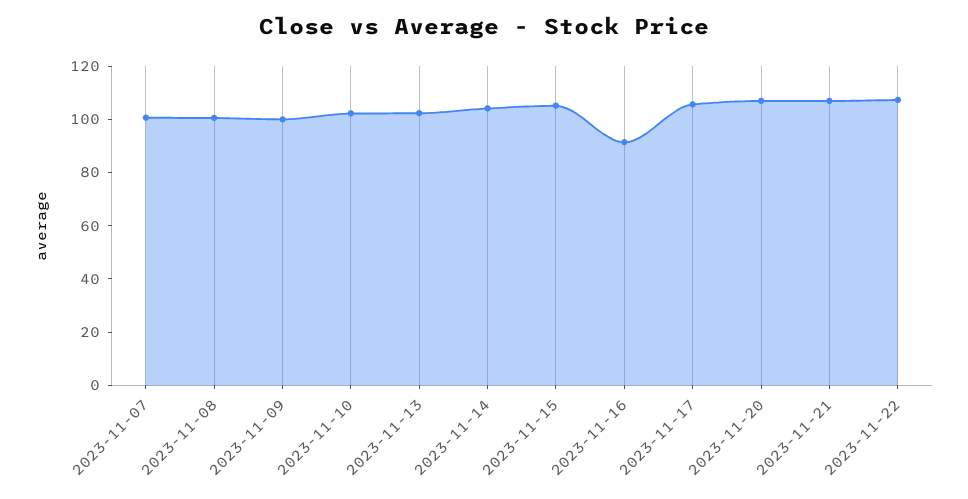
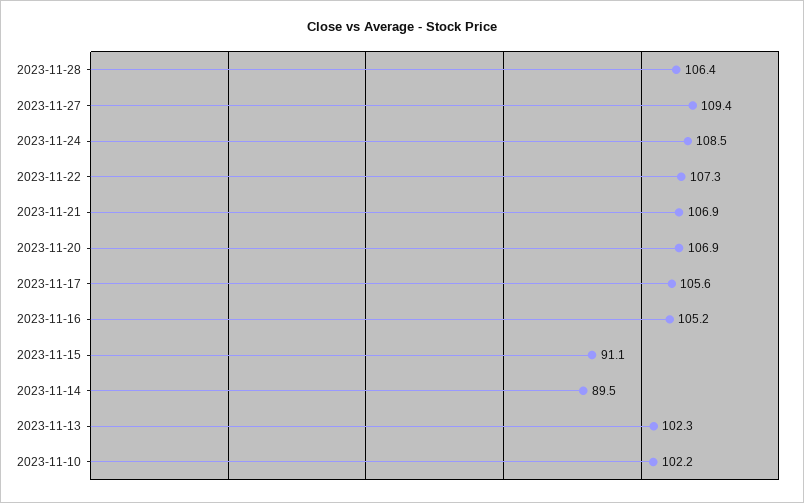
2023-11-07: 100 -> none
2023-11-08: 100 -> none
2023-11-09: 100 -> none
2023-11-14: 105 -> 89.5
2023-11-15: 105 -> 91.1
2023-11-16: 90 -> 105.2
2023-11-28: none -> 106.4
2023-11-27: none -> 109.4
2023-11-24: none -> 108.5

